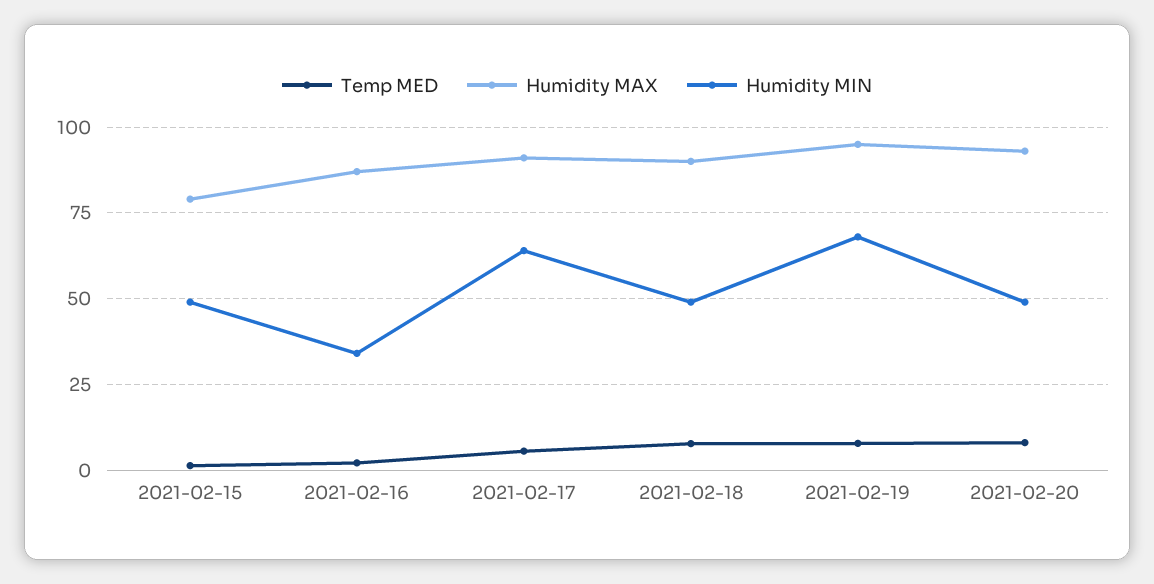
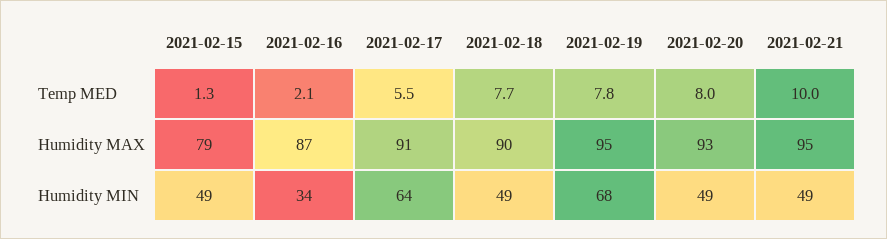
Temp MED, 2021-02-21: none -> 10
Humidity MAX, 2021-02-21: none -> 95
Humidity MIN, 2021-02-21: none -> 49

